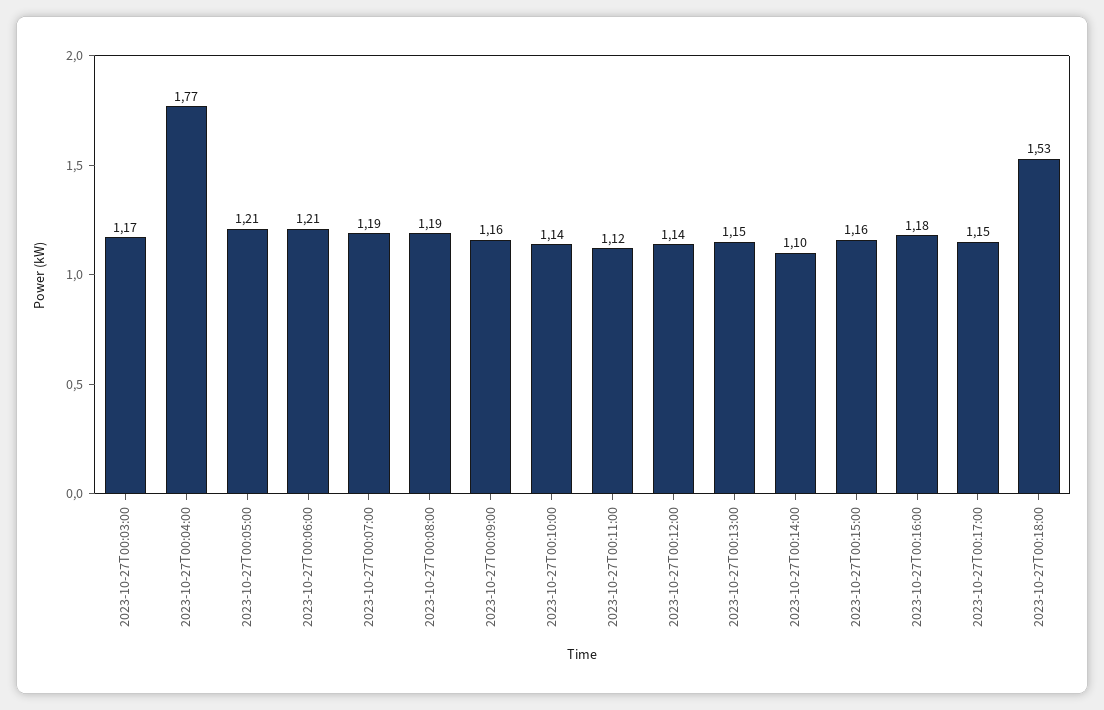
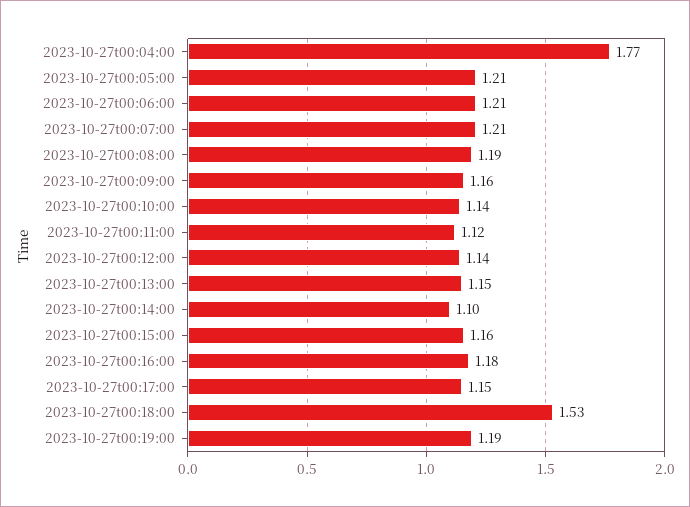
2023-10-27T00:03:00: 1.17 -> none
2023-10-27T00:07:00: 1.19 -> 1.21
2023-10-27t00:19:00: none -> 1.19

